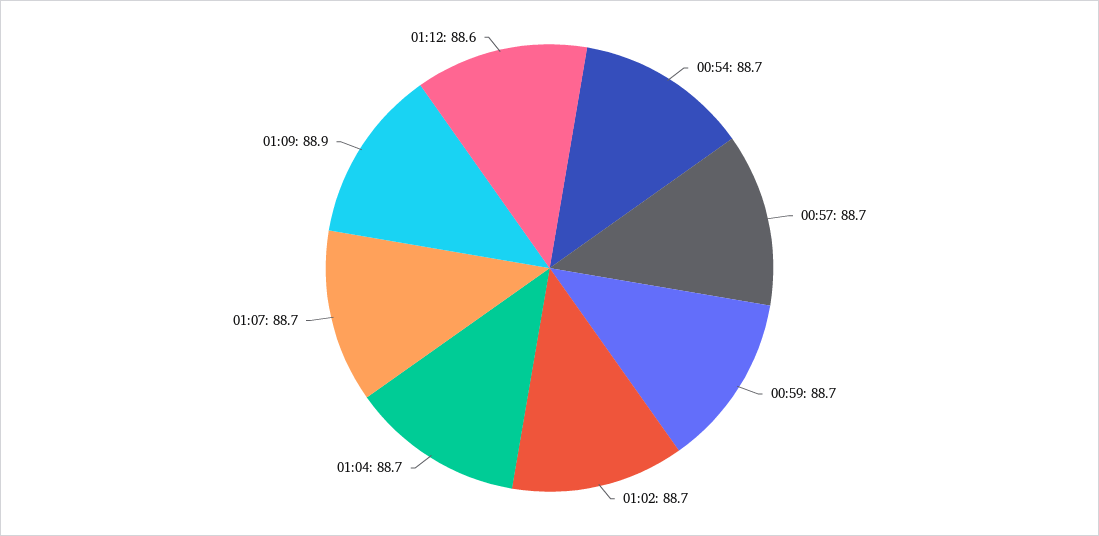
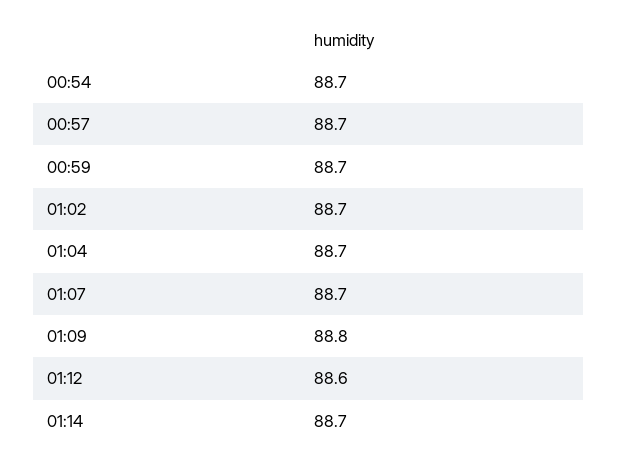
01:09: 88.9 -> 88.8
01:14: none -> 88.7

